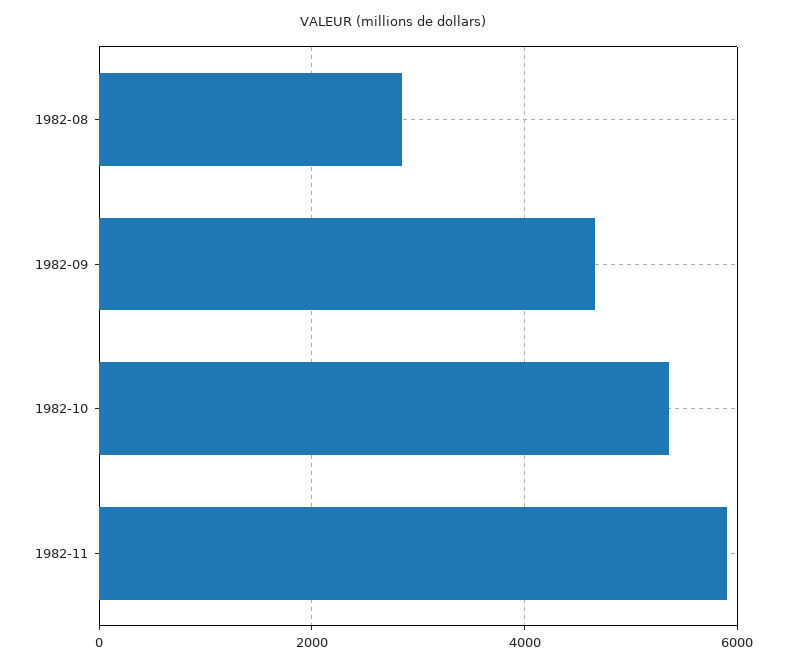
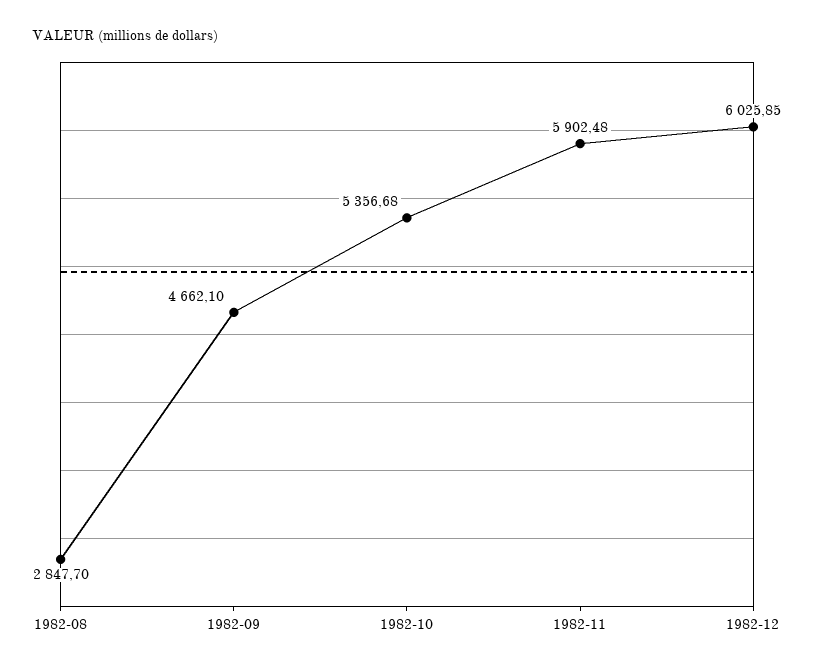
1982-12: none -> 6025.85

